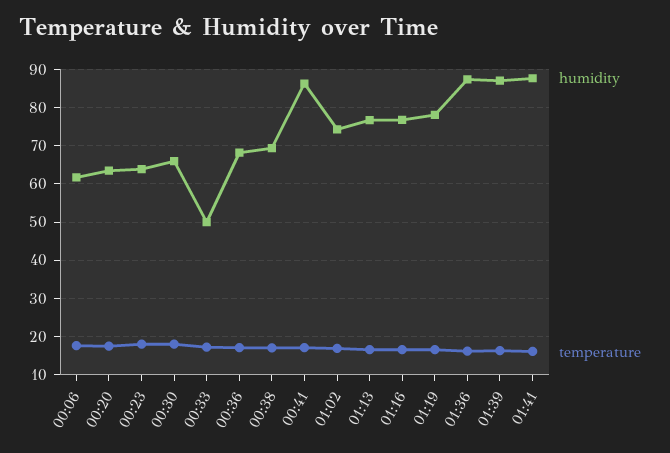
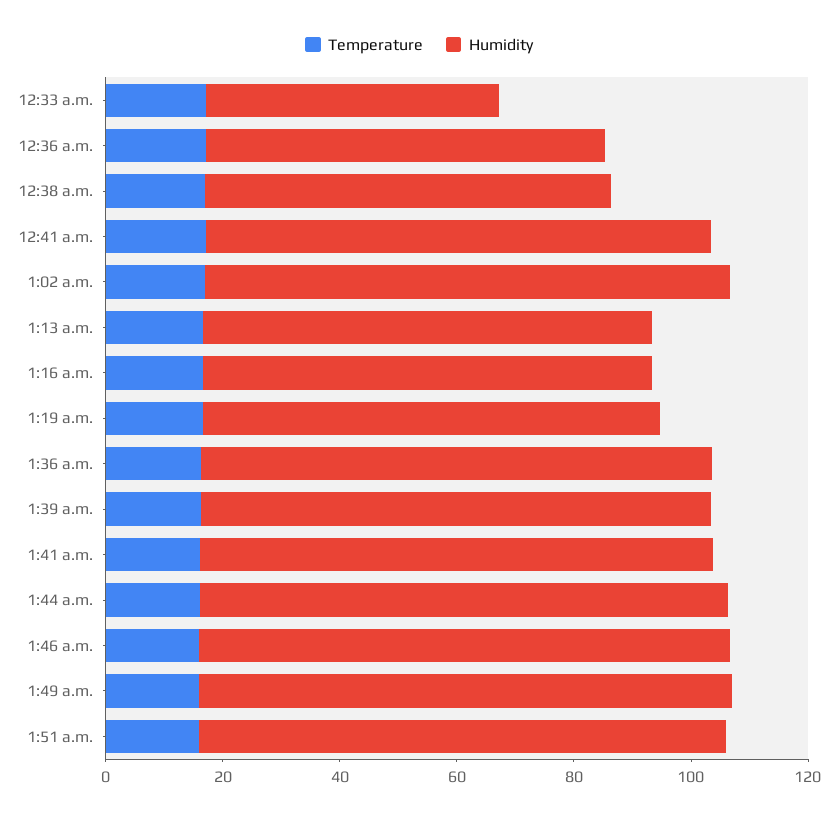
humidity, 00:06: 62 -> none
temperature, 00:06: 18 -> none
humidity, 00:20: 64 -> none
temperature, 00:20: 18 -> none
humidity, 00:23: 64 -> none
temperature, 00:23: 18 -> none
humidity, 00:30: 66 -> none
temperature, 00:30: 18 -> none
humidity, 01:02: 74 -> 90
temperature, 1:44 a.m.: none -> 15
humidity, 1:44 a.m.: none -> 90
temperature, 1:46 a.m.: none -> 15
humidity, 1:46 a.m.: none -> 90
temperature, 1:49 a.m.: none -> 15
humidity, 1:49 a.m.: none -> 90
temperature, 1:51 a.m.: none -> 15
humidity, 1:51 a.m.: none -> 90

